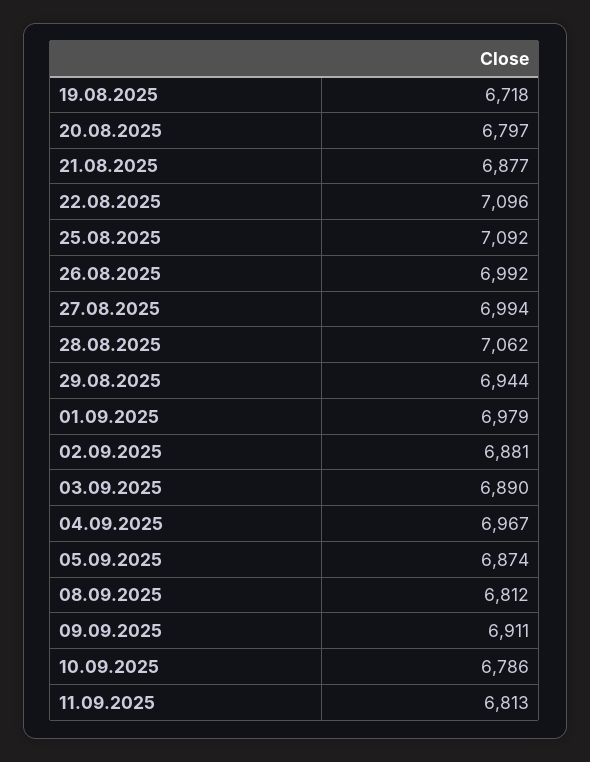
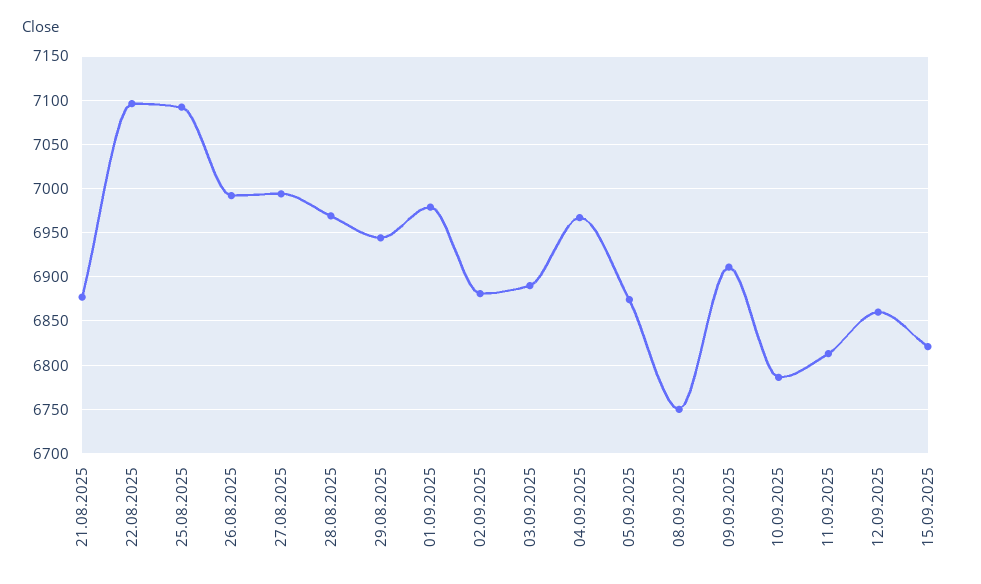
19.08.2025: 6718 -> none
20.08.2025: 6797 -> none
28.08.2025: 7062 -> 6970
08.09.2025: 6812 -> 6750
12.09.2025: none -> 6860
15.09.2025: none -> 6820

